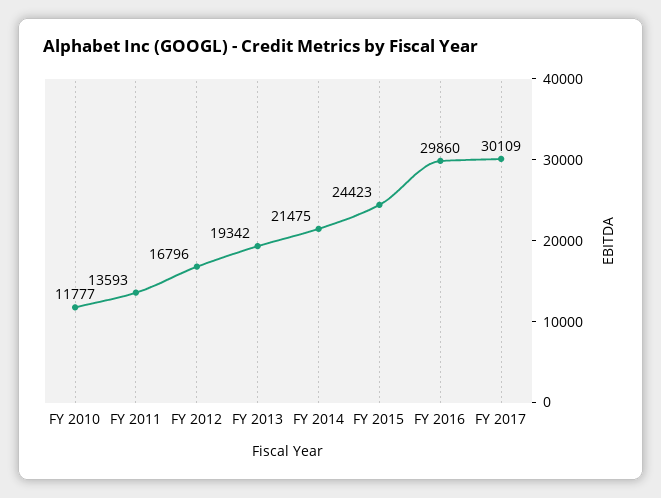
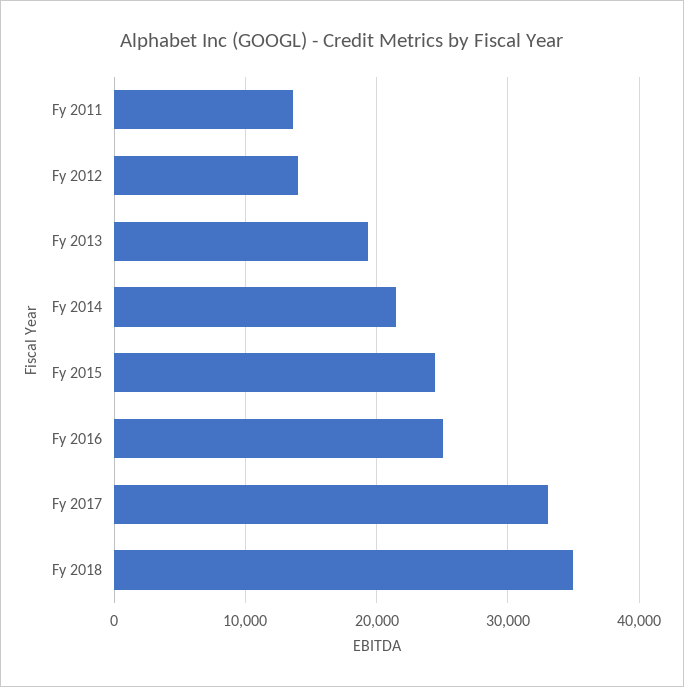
FY 2010: 11777 -> none
FY 2012: 16796 -> 14000
FY 2016: 29860 -> 25000
FY 2017: 30109 -> 33000
Fy 2018: none -> 35000

